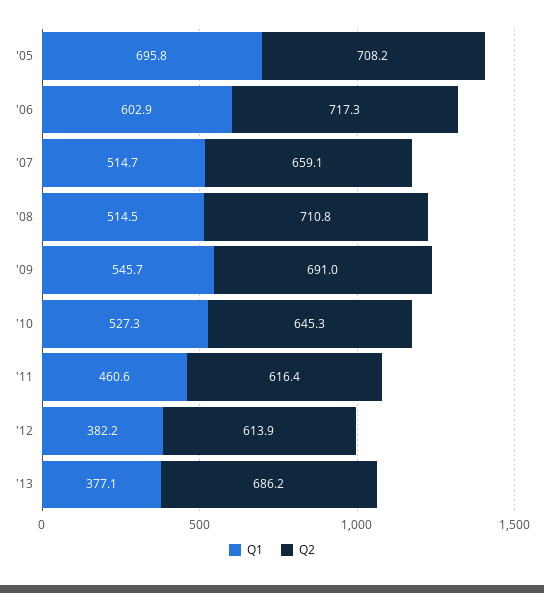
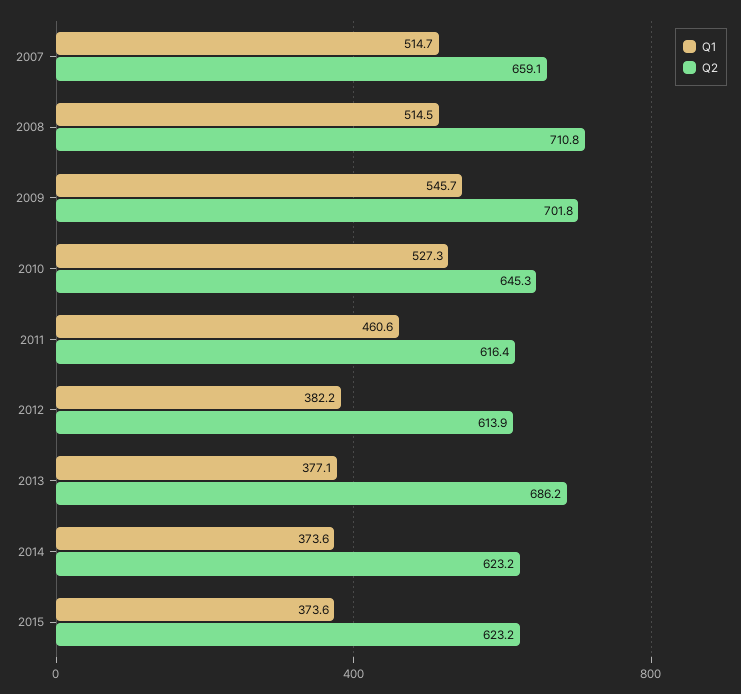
Q1, '05: 695.8 -> none
Q2, '05: 708.2 -> none
Q1, '06: 602.9 -> none
Q2, '06: 717.3 -> none
Q2, '09: 691 -> 701.8
Q1, 2014: none -> 373.6
Q2, 2014: none -> 623.2
Q1, 2015: none -> 373.6
Q2, 2015: none -> 623.2

